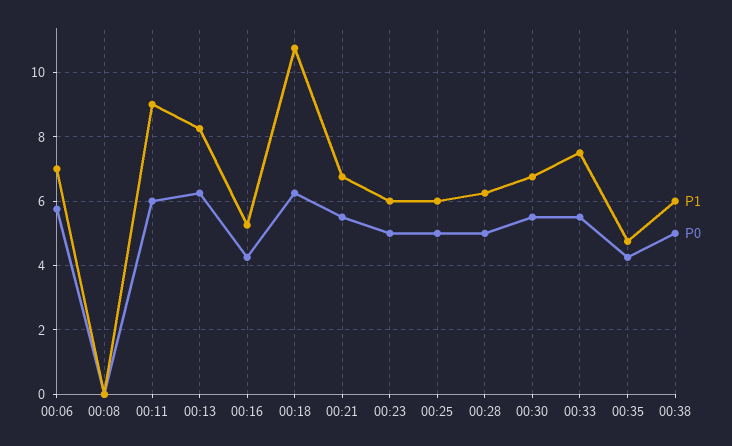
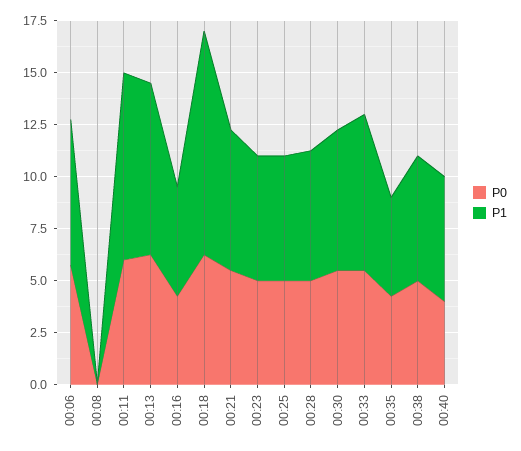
P0, 00:40: none -> 4
P1, 00:40: none -> 6

